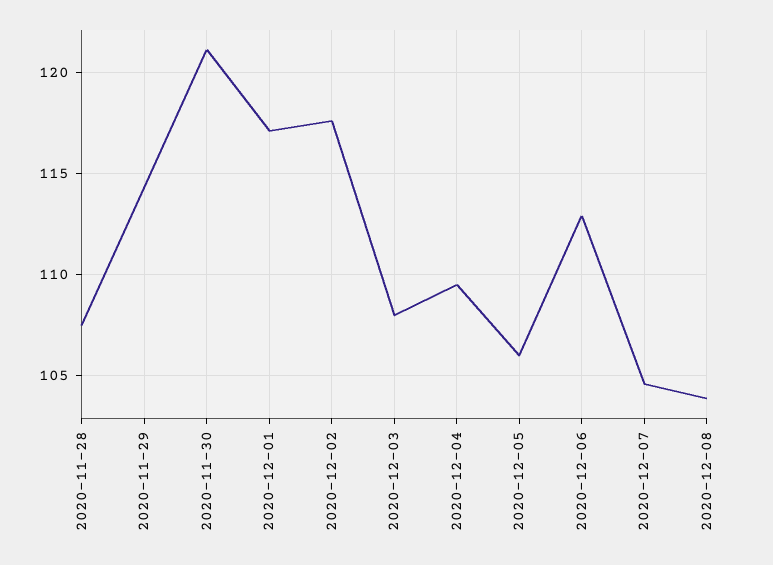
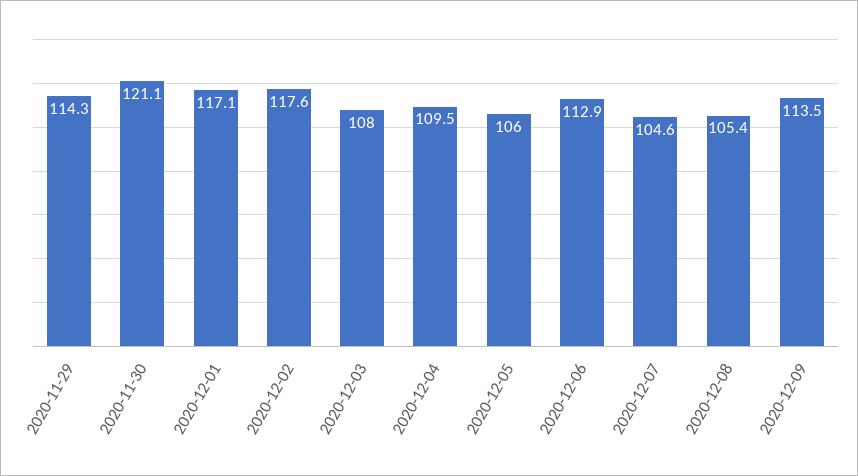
2020-11-28: 107.5 -> none
2020-12-08: 104 -> 105.4
2020-12-09: none -> 113.5

